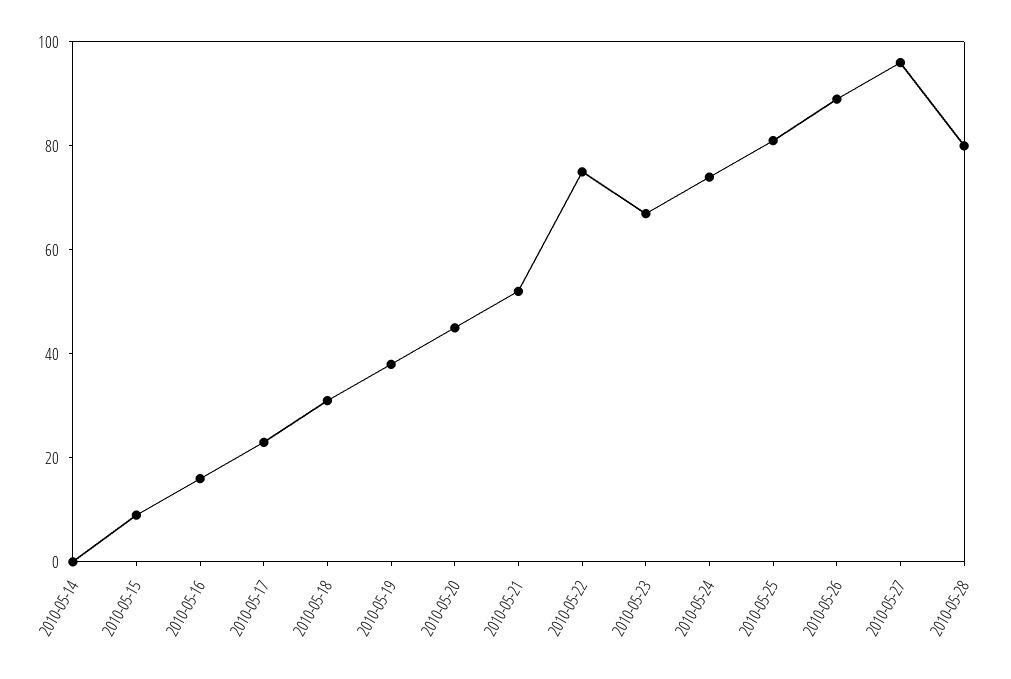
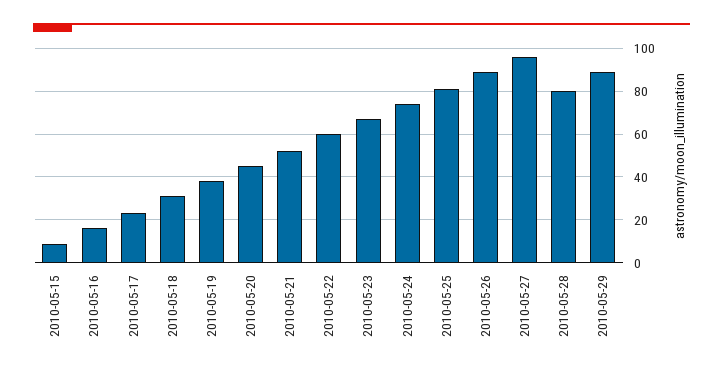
2010-05-14: 0 -> none
2010-05-22: 75 -> 60
2010-05-29: none -> 90

